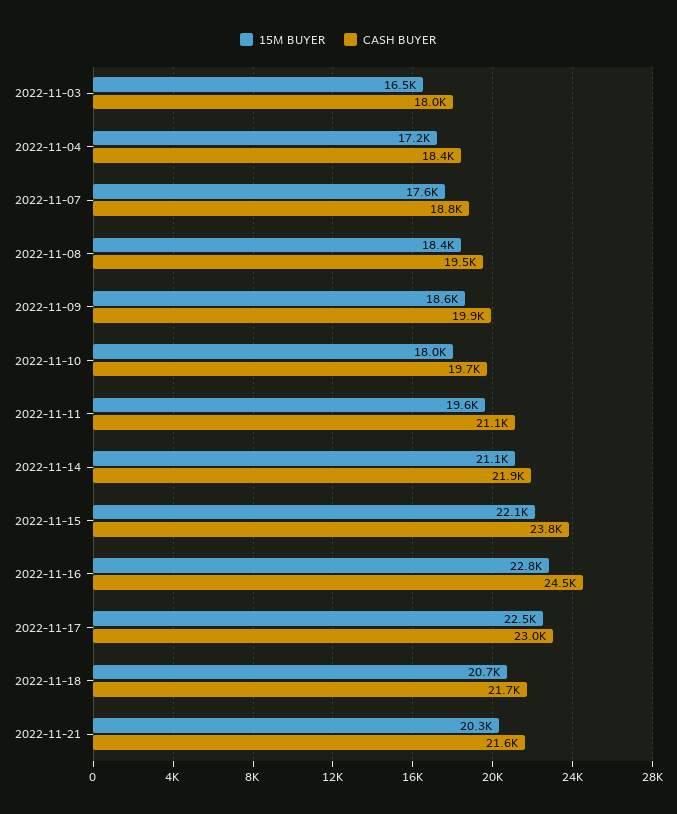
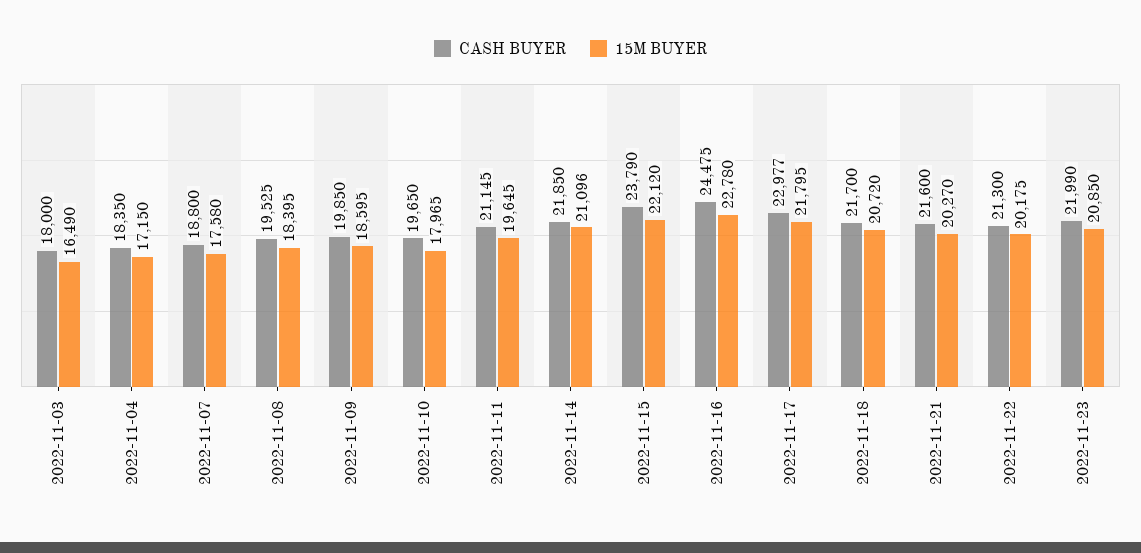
15M BUYER, 2022-11-17: 22500 -> 21795
CASH BUYER, 2022-11-22: none -> 21300
15M BUYER, 2022-11-22: none -> 20175
CASH BUYER, 2022-11-23: none -> 21990
15M BUYER, 2022-11-23: none -> 20850

